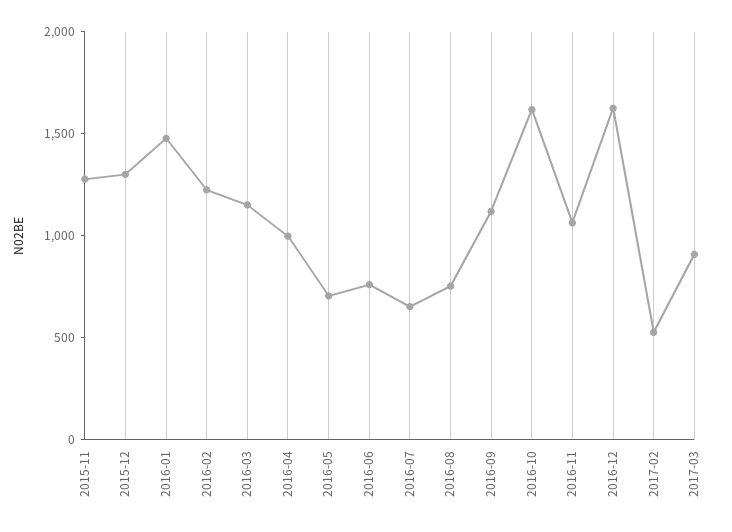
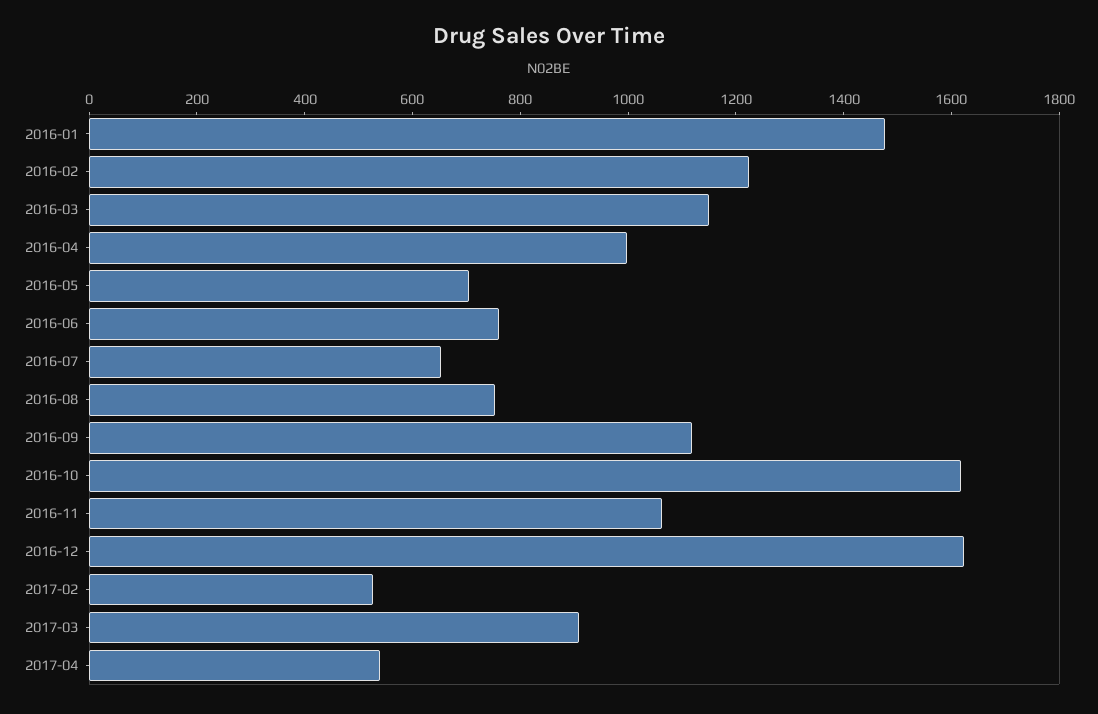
2015-11: 1300 -> none
2015-12: 1300 -> none
2017-04: none -> 550

